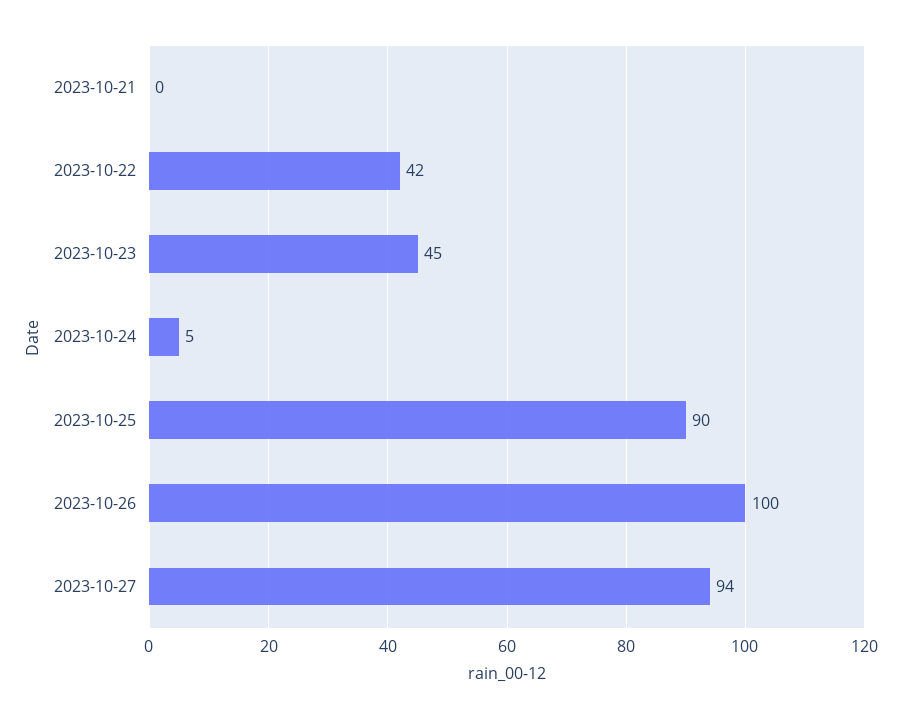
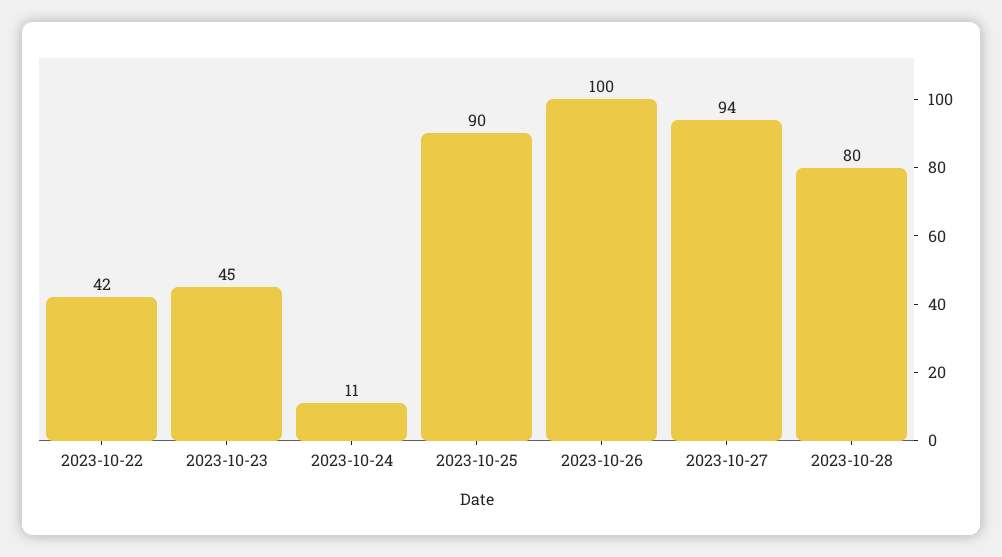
2023-10-21: 0 -> none
2023-10-24: 5 -> 11
2023-10-28: none -> 80

